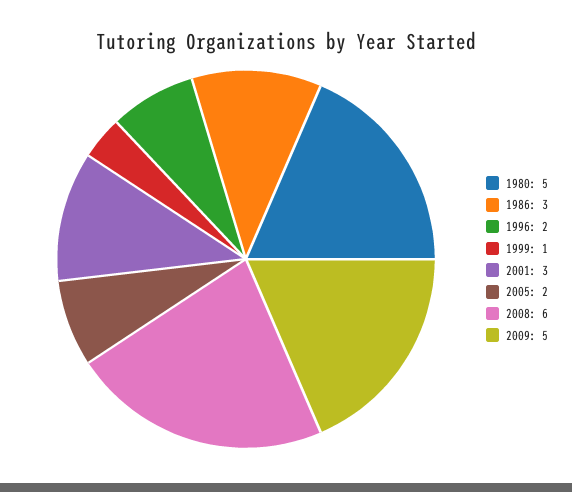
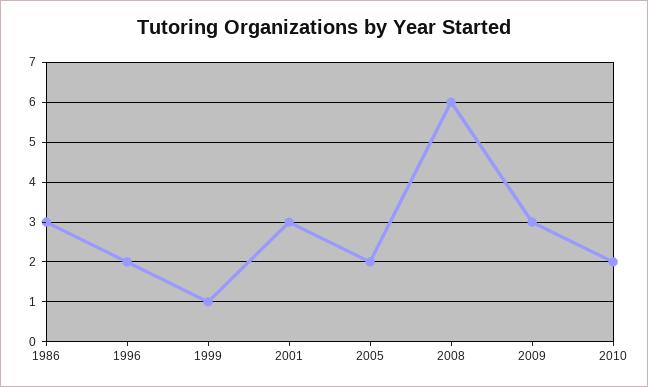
1980: 5 -> none
2009: 5 -> 3
2010: none -> 2

